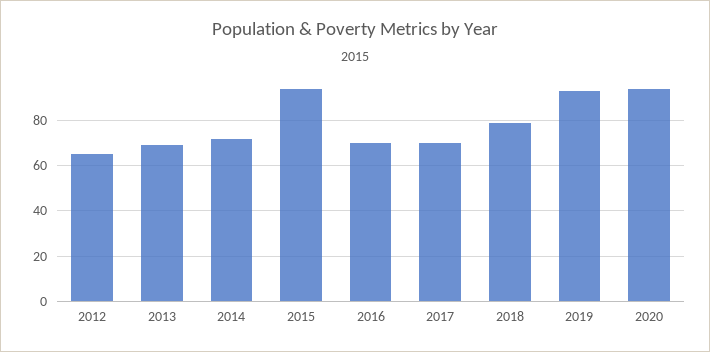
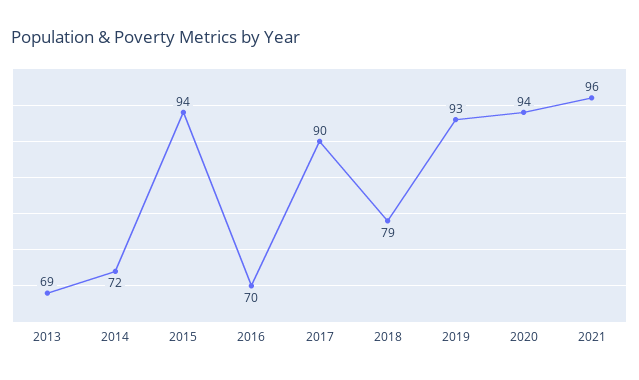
2012: 65 -> none
2017: 70 -> 90
2021: none -> 96

